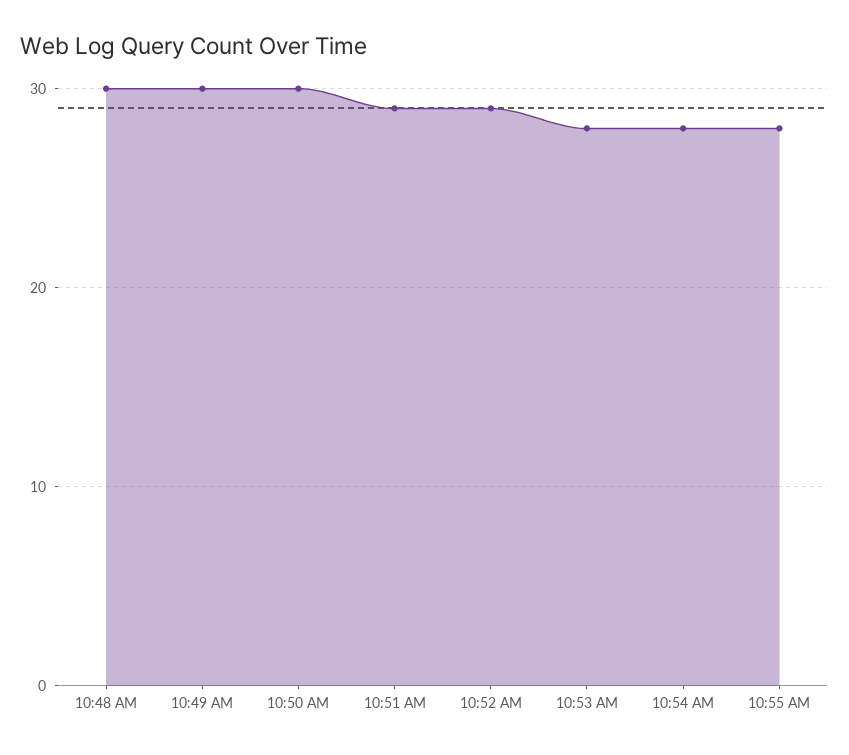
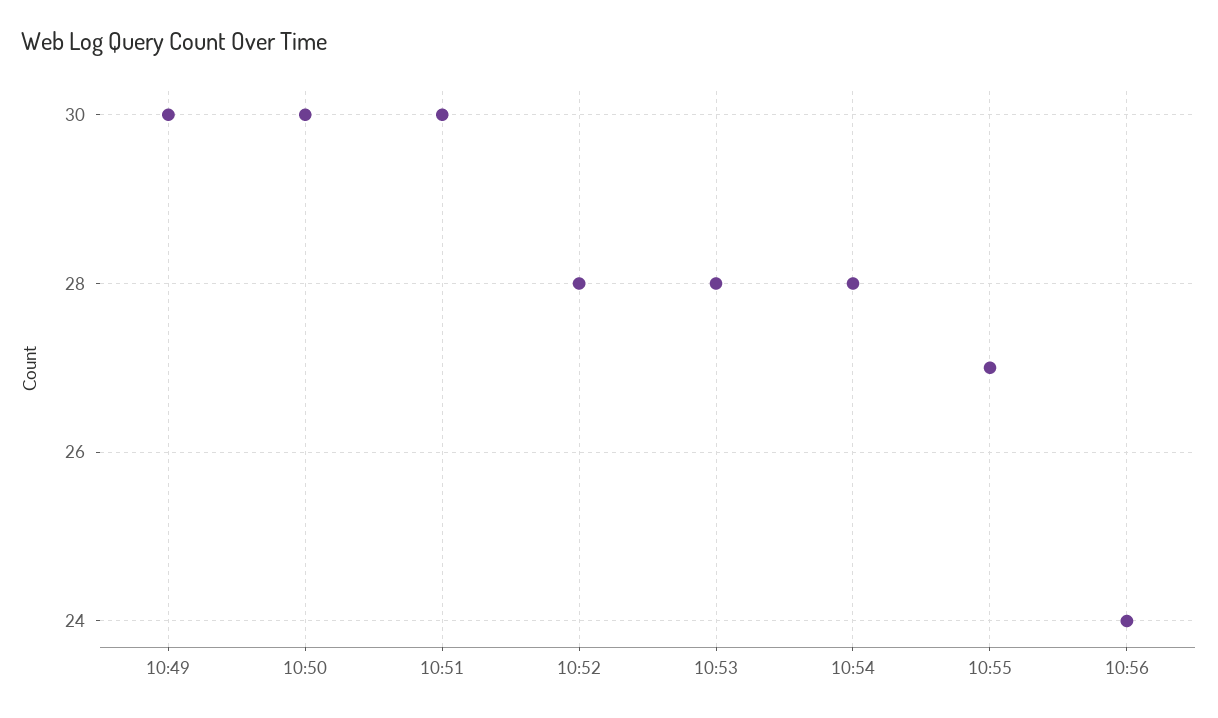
10:48 AM: 30 -> none
10:51 AM: 29 -> 30
10:52 AM: 29 -> 28
10:55 AM: 28 -> 27
10:56: none -> 24

